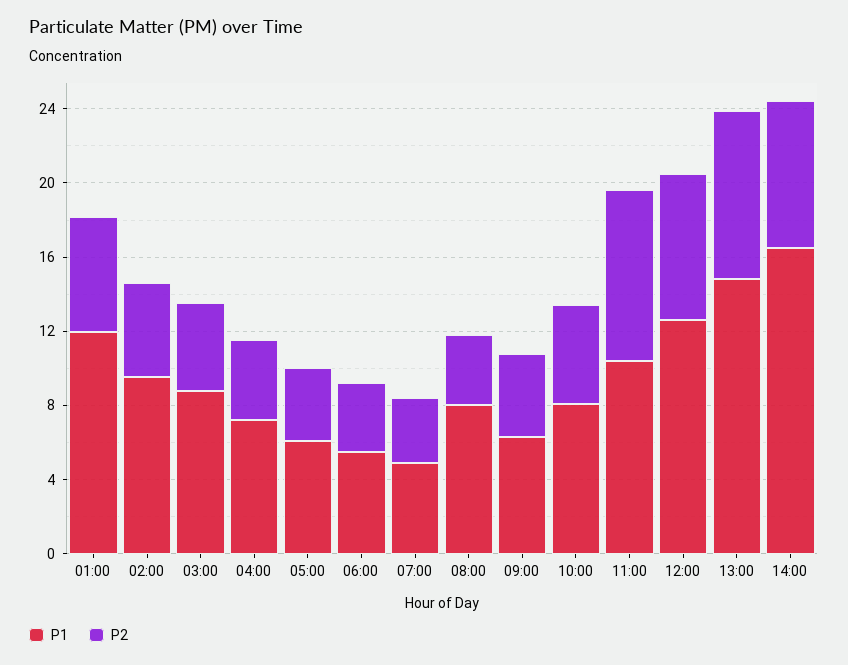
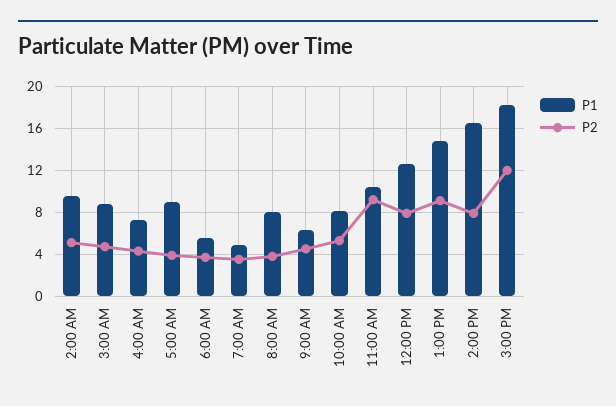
P1, 01:00: 12 -> none
P2, 01:00: 6 -> none
P1, 05:00: 6 -> 9
P1, 3:00 PM: none -> 18
P2, 3:00 PM: none -> 12

